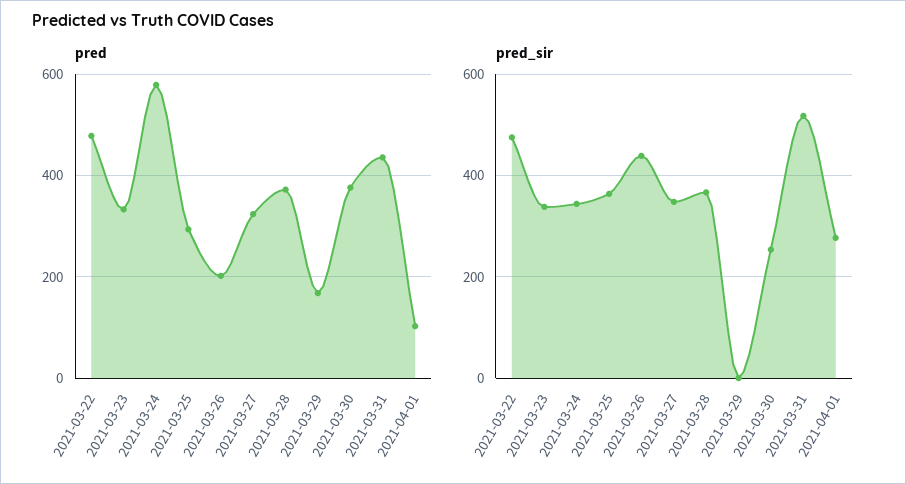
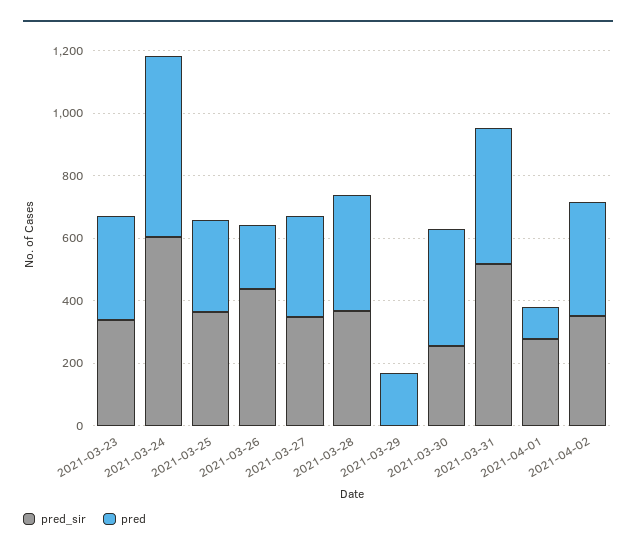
pred, 2021-03-22: 480 -> none
pred_sir, 2021-03-22: 480 -> none
pred_sir, 2021-03-24: 340 -> 600
pred_sir, 2021-04-02: none -> 350
pred, 2021-04-02: none -> 350

